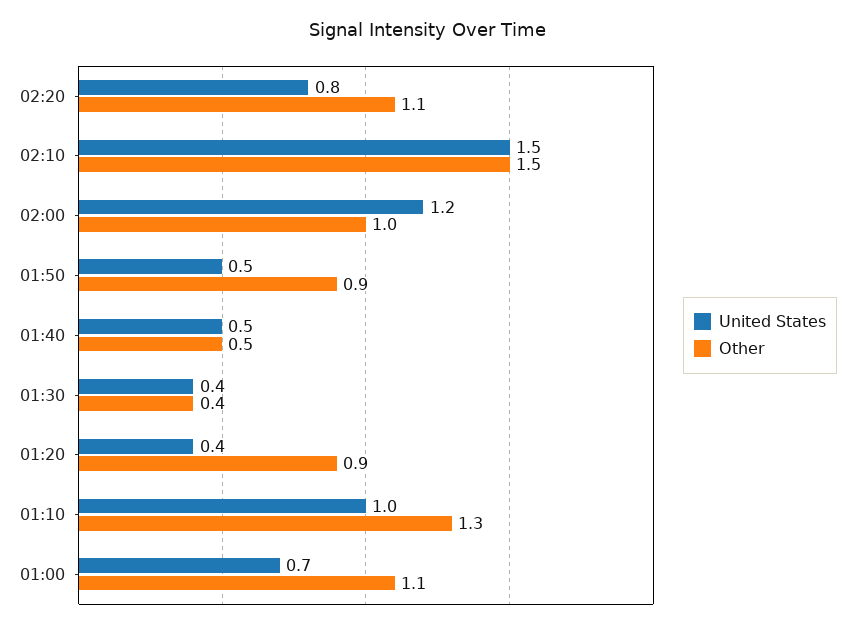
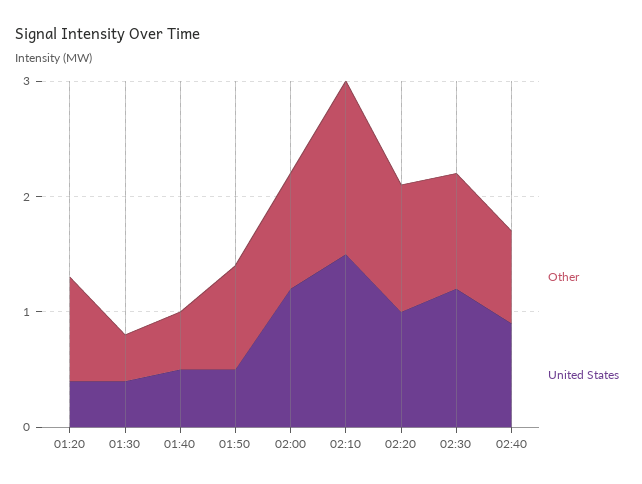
United States, 02:20: 0.8 -> 1
United States, 01:10: 1 -> none
Other, 01:10: 1.3 -> none
United States, 01:00: 0.7 -> none
Other, 01:00: 1.1 -> none
Other, 02:30: none -> 1
United States, 02:30: none -> 1.2
Other, 02:40: none -> 0.8
United States, 02:40: none -> 0.9

